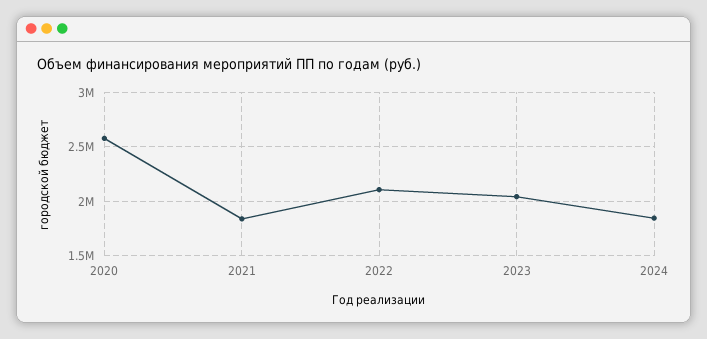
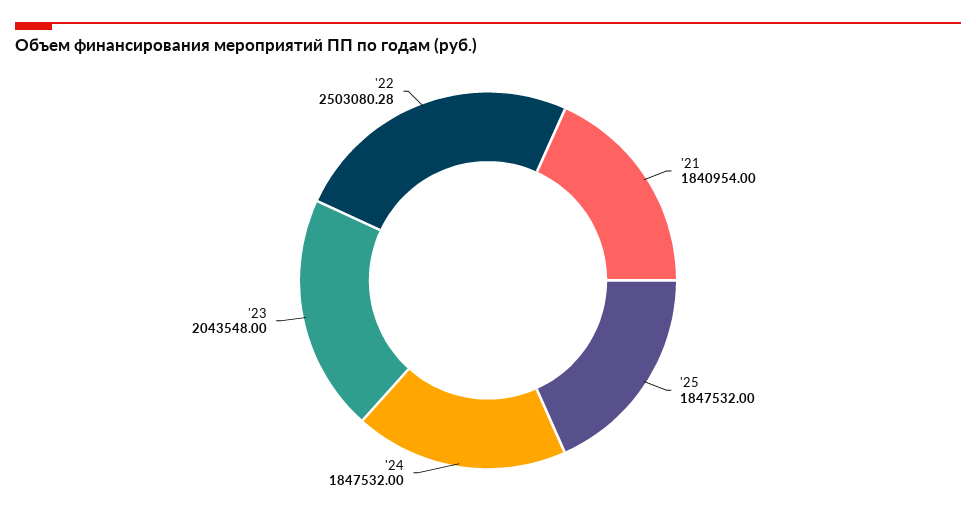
2020: 2600000 -> none
2022: 2100000 -> 2503080.28
'25: none -> 1847532

